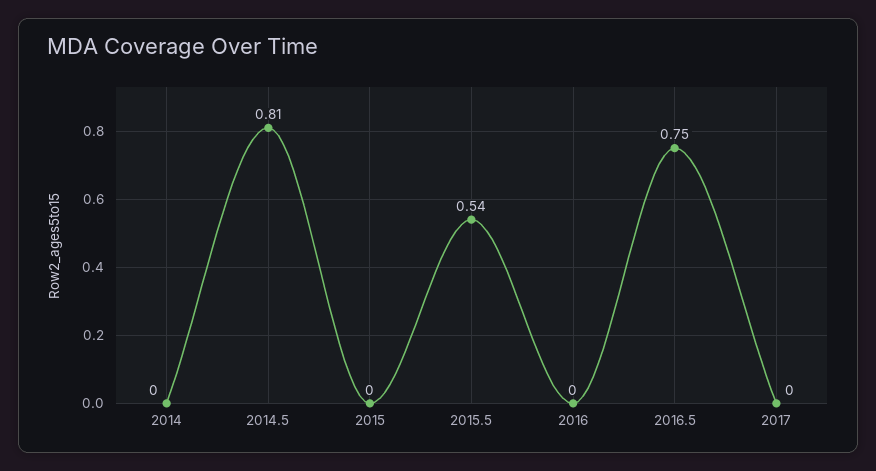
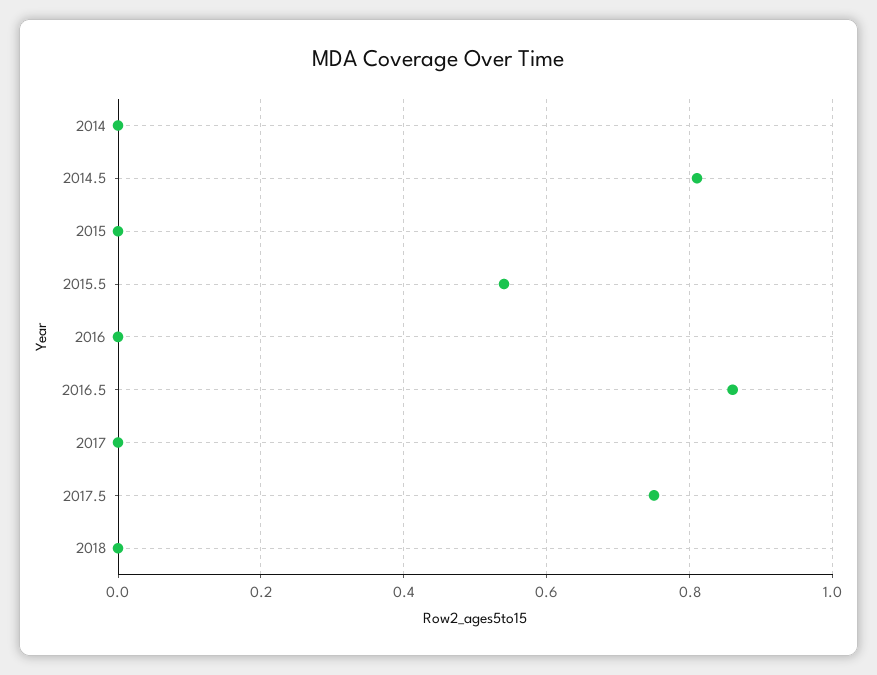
2016.5: 0.75 -> 0.85
2017.5: none -> 0.75
2018: none -> 0

